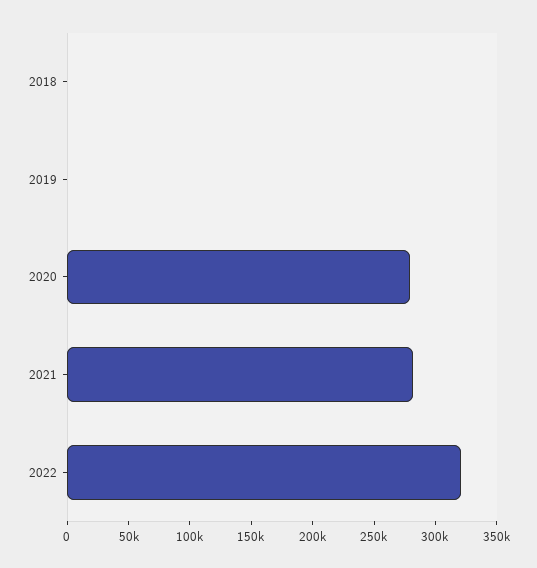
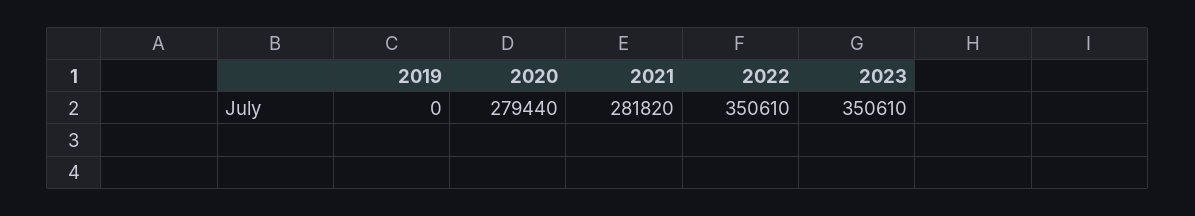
2018: 0 -> none
2022: 320000 -> 350610
2023: none -> 350610

